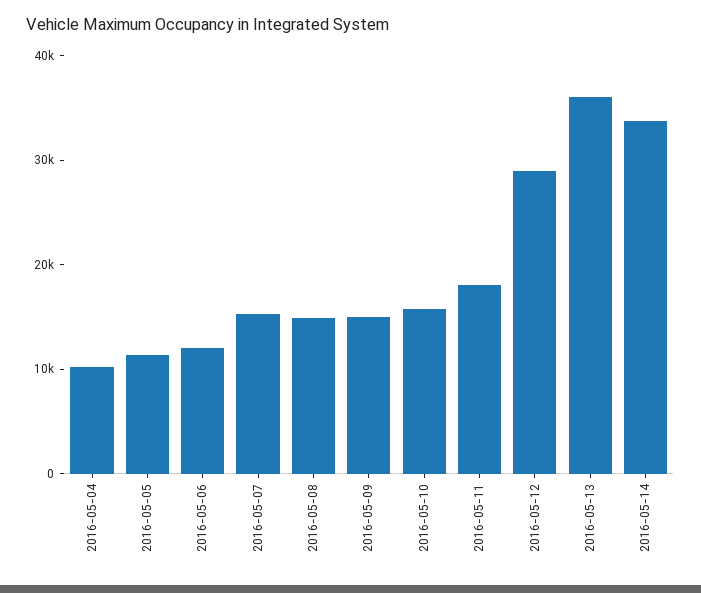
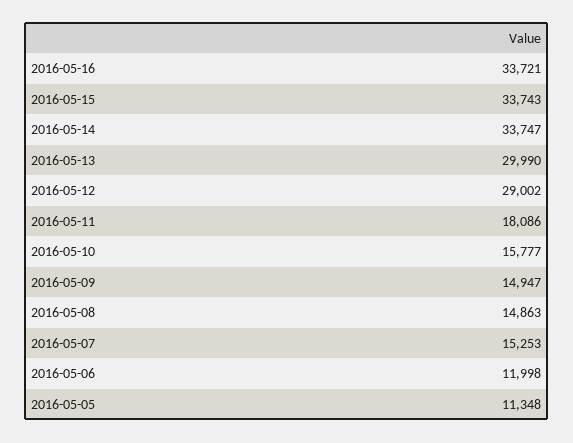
2016-05-04: 10000 -> none
2016-05-13: 36000 -> 29990
2016-05-16: none -> 33721
2016-05-15: none -> 33743

